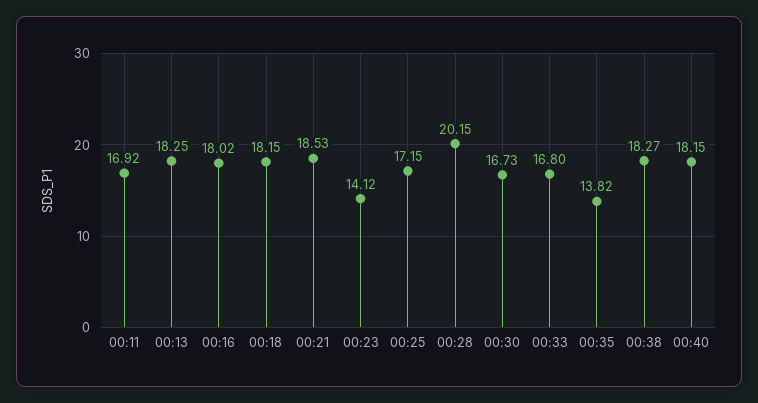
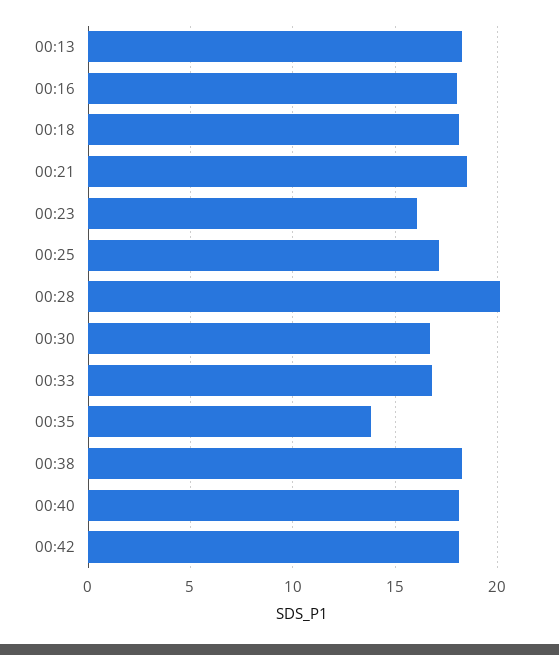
00:11: 16.92 -> none
00:23: 14.12 -> 16
00:42: none -> 18

